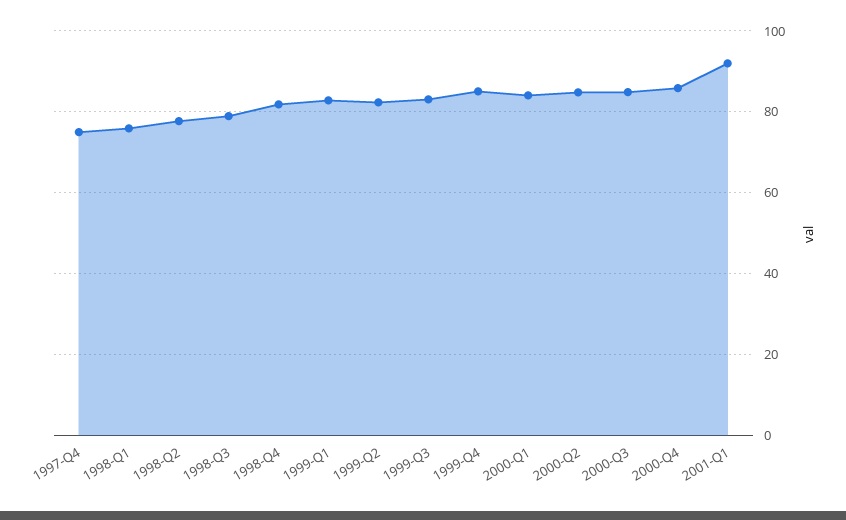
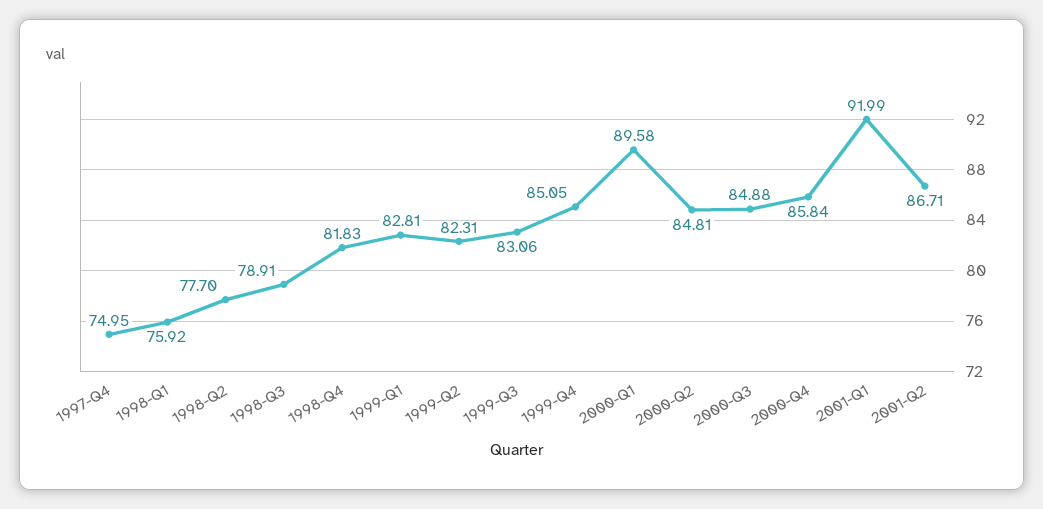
2000-Q1: 84 -> 89.58
2001-Q2: none -> 86.71

